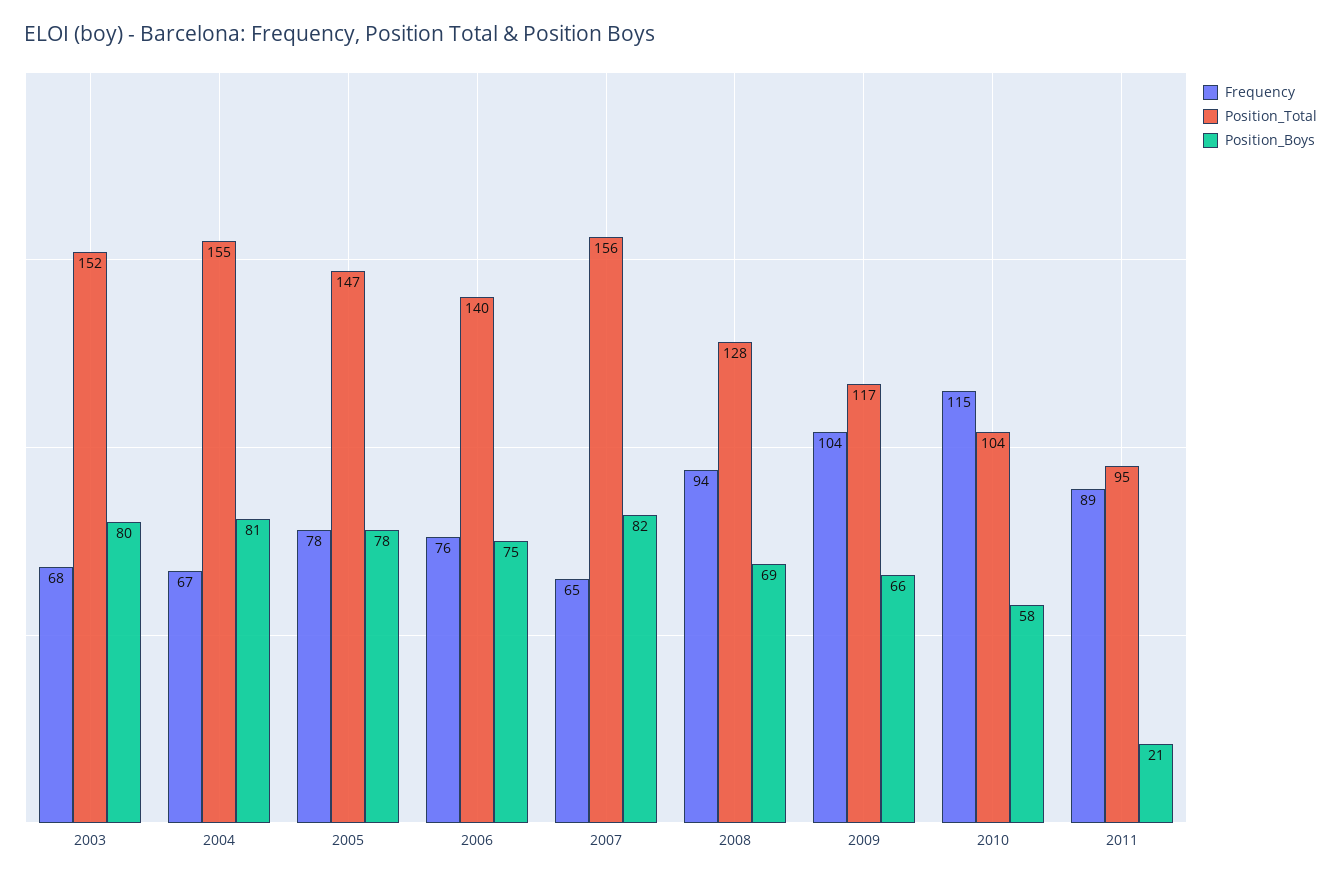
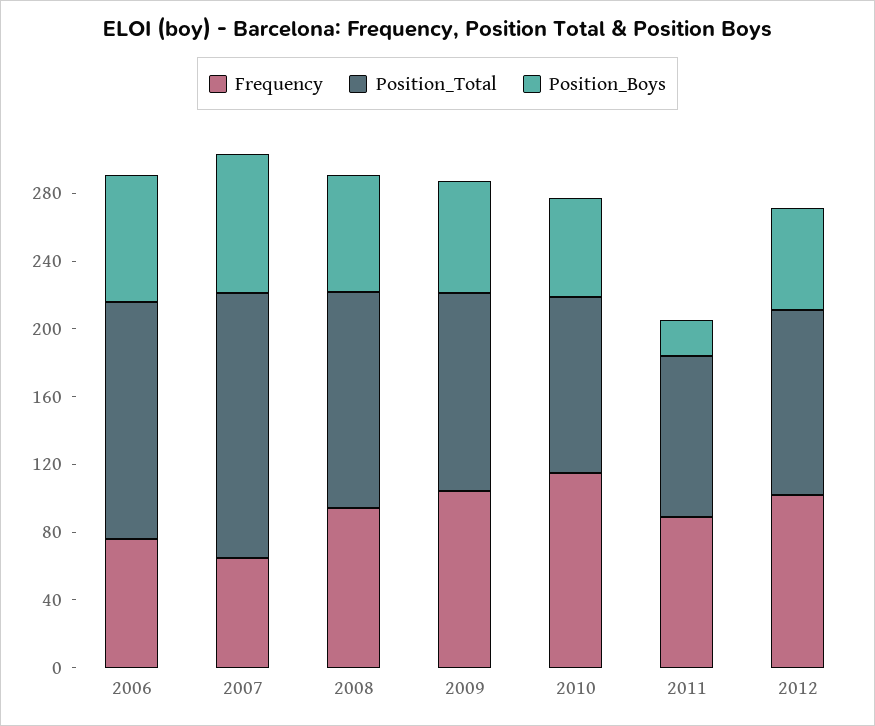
Frequency, 2003: 68 -> none
Position_Total, 2003: 152 -> none
Position_Boys, 2003: 80 -> none
Frequency, 2004: 67 -> none
Position_Total, 2004: 155 -> none
Position_Boys, 2004: 81 -> none
Frequency, 2005: 78 -> none
Position_Total, 2005: 147 -> none
Position_Boys, 2005: 78 -> none
Frequency, 2012: none -> 100
Position_Total, 2012: none -> 110
Position_Boys, 2012: none -> 60

